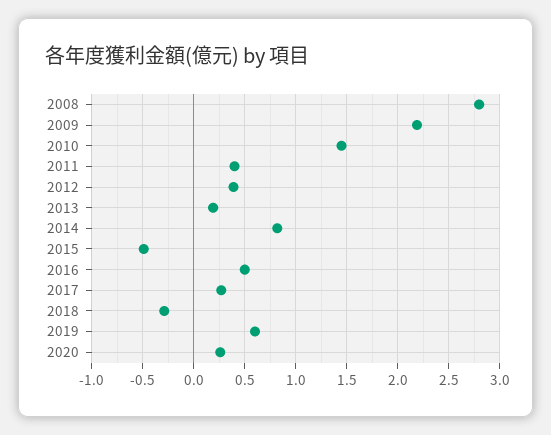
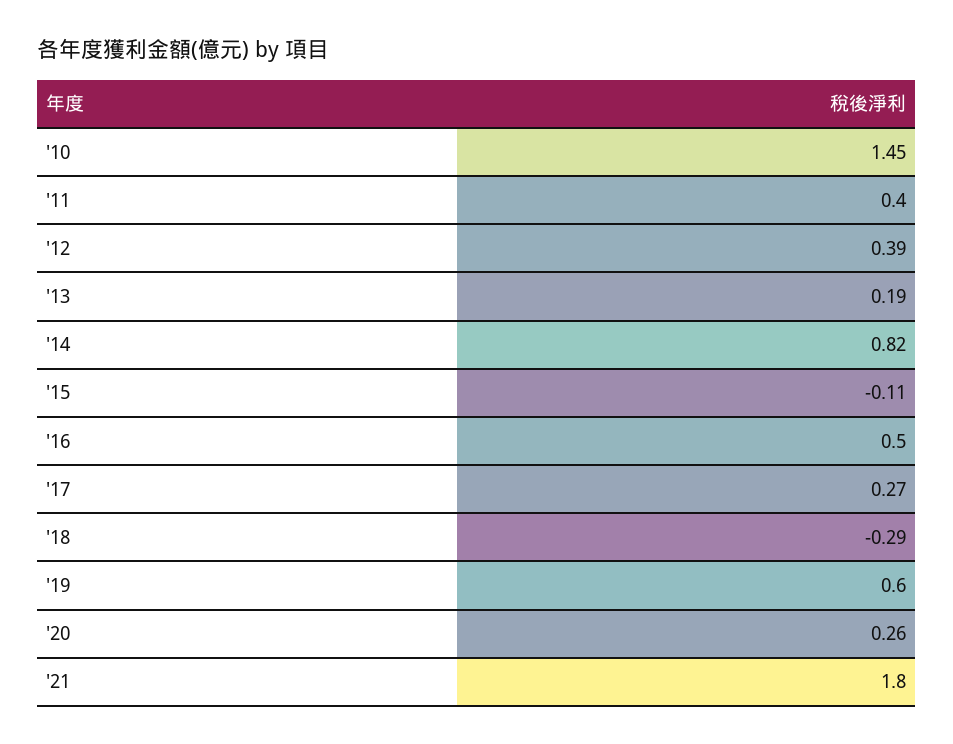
2008: 2.8 -> none
2009: 2.2 -> none
2015: -0.5 -> -0.11
'21: none -> 1.8

